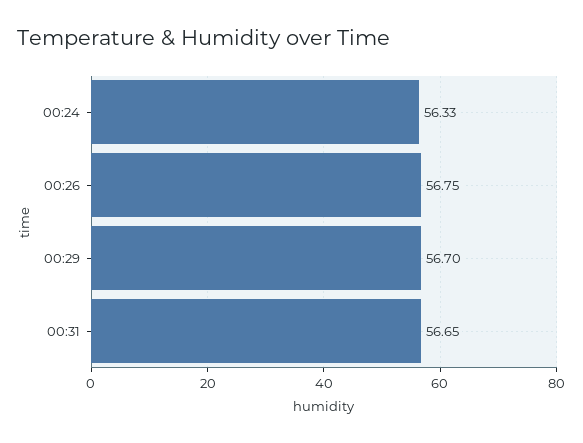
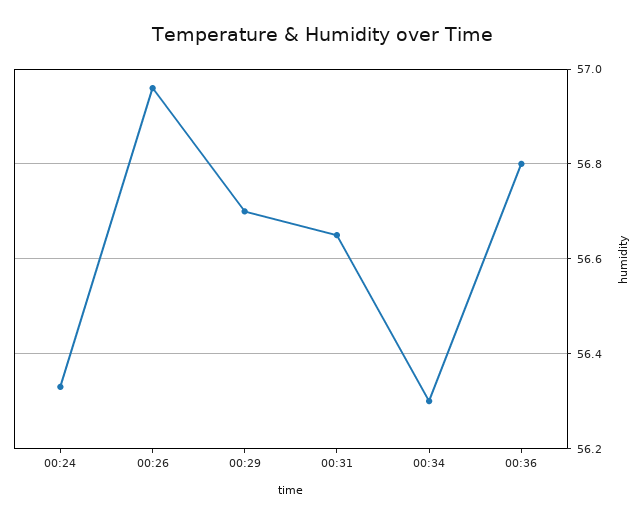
00:26: 56.75 -> 56.95
00:34: none -> 56.3
00:36: none -> 56.8

